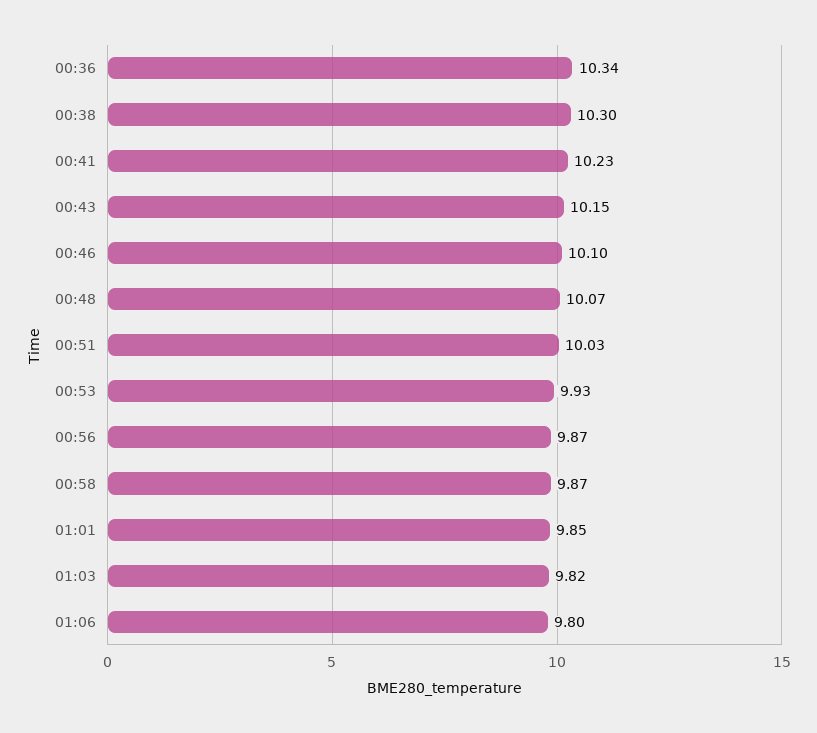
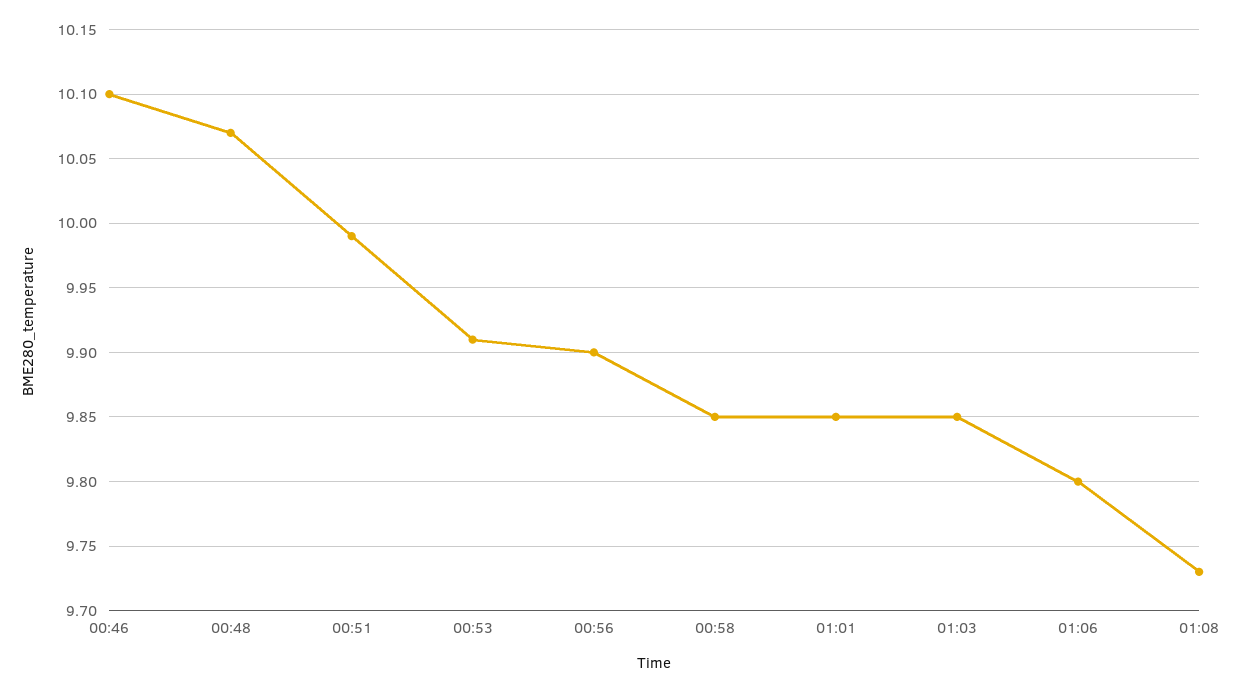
00:36: 10.34 -> none
00:38: 10.3 -> none
00:41: 10.23 -> none
00:43: 10.15 -> none
00:51: 10.03 -> 9.99
00:53: 9.93 -> 9.91
00:56: 9.87 -> 9.9
00:58: 9.87 -> 9.85
01:03: 9.82 -> 9.85
01:08: none -> 9.73

